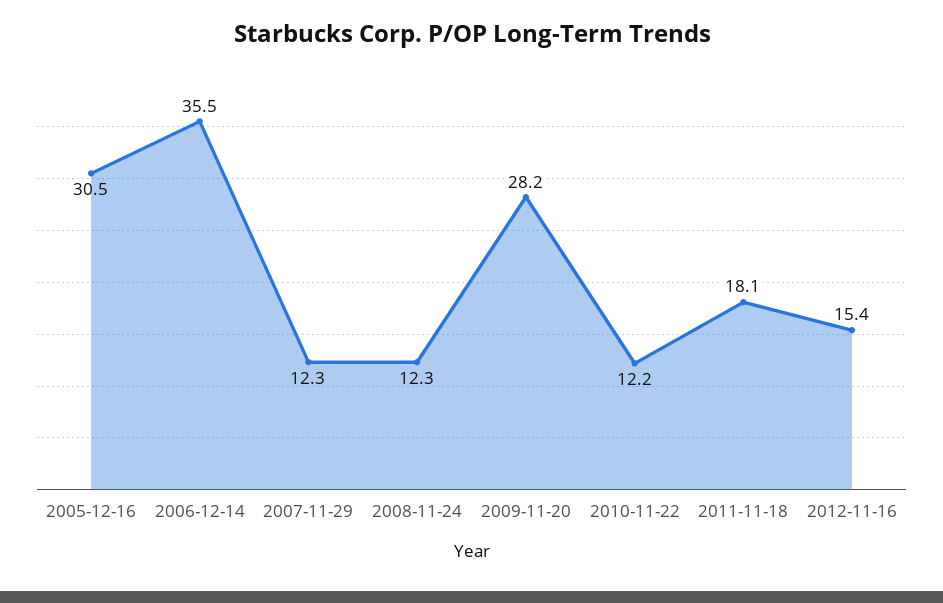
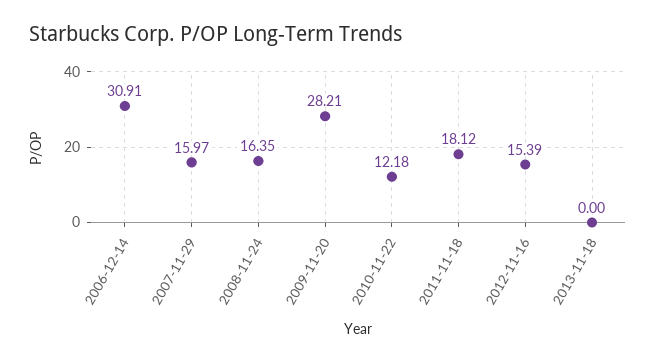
2005-12-16: 30.5 -> none
2006-12-14: 35.5 -> 30.91
2007-11-29: 12.3 -> 15.97
2008-11-24: 12.3 -> 16.35
2013-11-18: none -> 0

